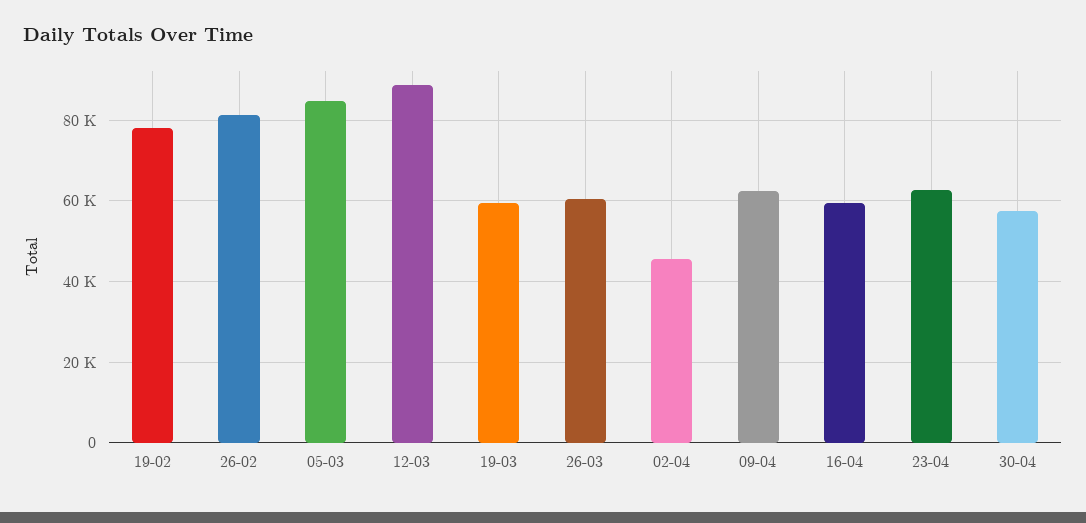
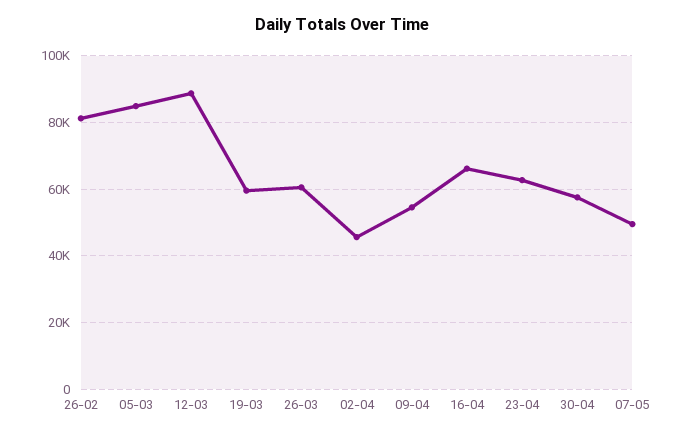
19-02: 78000 -> none
09-04: 62000 -> 54000
16-04: 60000 -> 66000
07-05: none -> 50000

